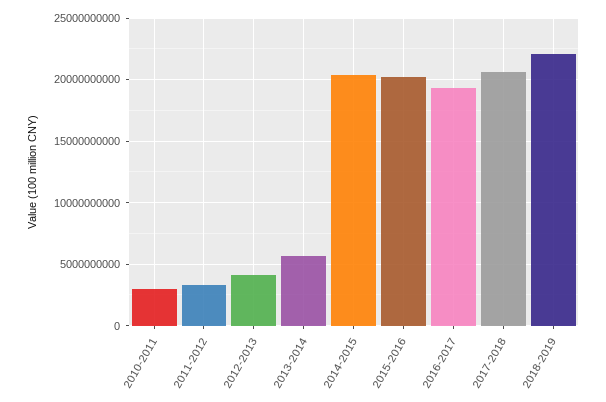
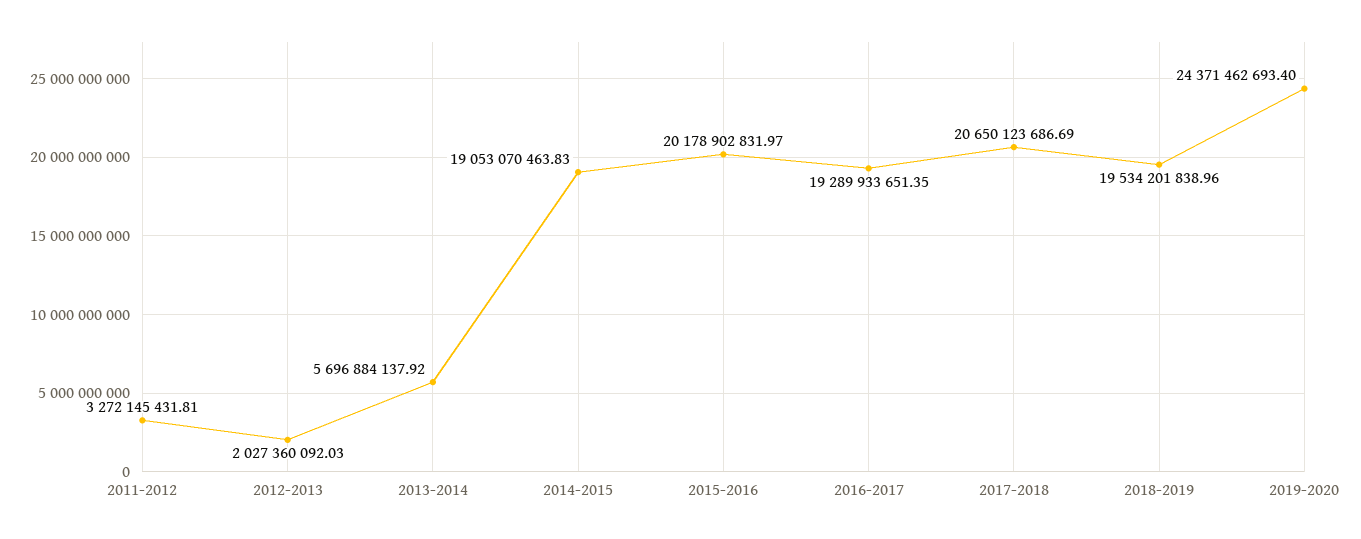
2010-2011: 3000000000 -> none
2012-2013: 4000000000 -> 2027360092.03
2014-2015: 20500000000 -> 19053070463.83
2018-2019: 22000000000 -> 19534201838.96
2019-2020: none -> 24371462693.4

